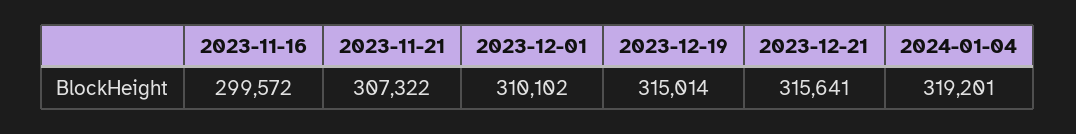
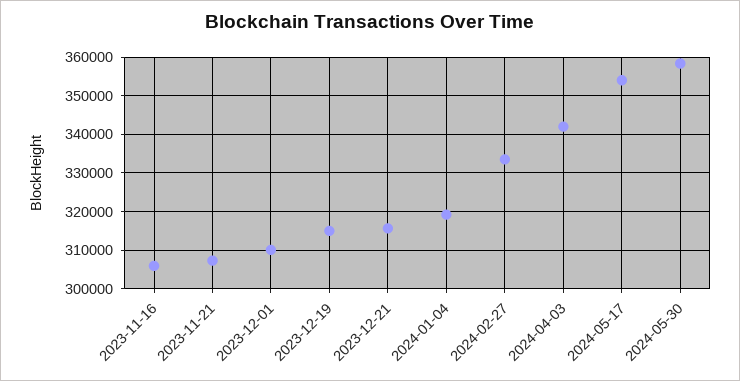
2023-11-16: 299572 -> 306000
2024-02-27: none -> 334000
2024-04-03: none -> 342000
2024-05-17: none -> 354000
2024-05-30: none -> 358000

